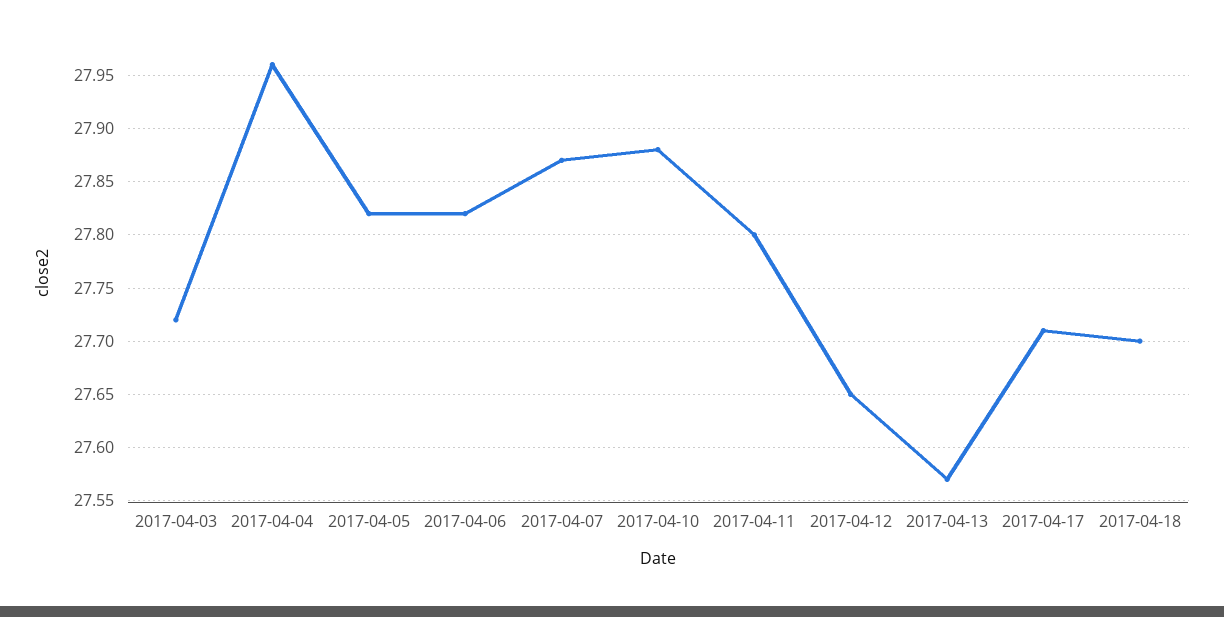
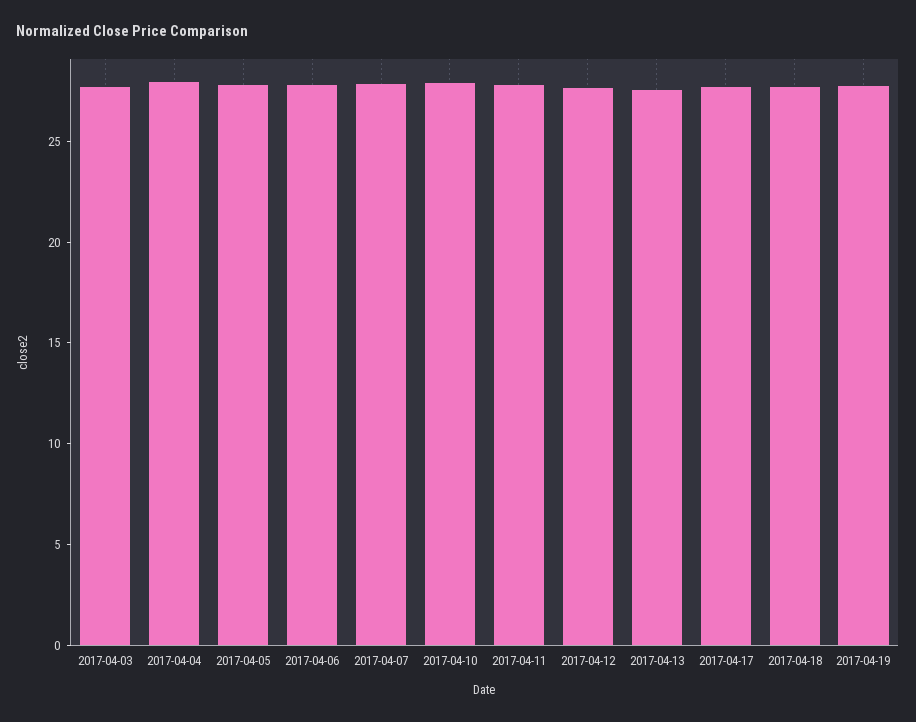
2017-04-19: none -> 28

